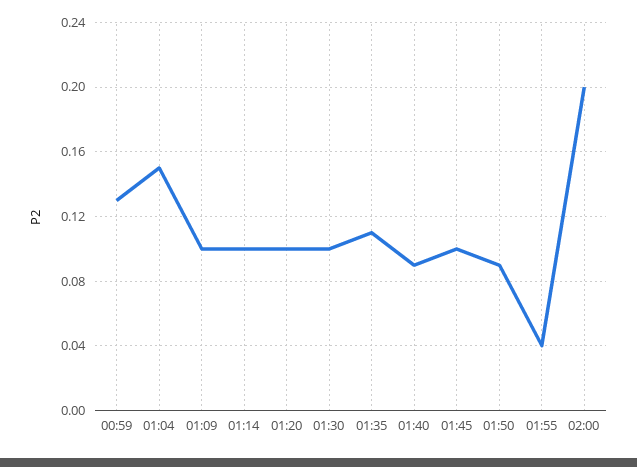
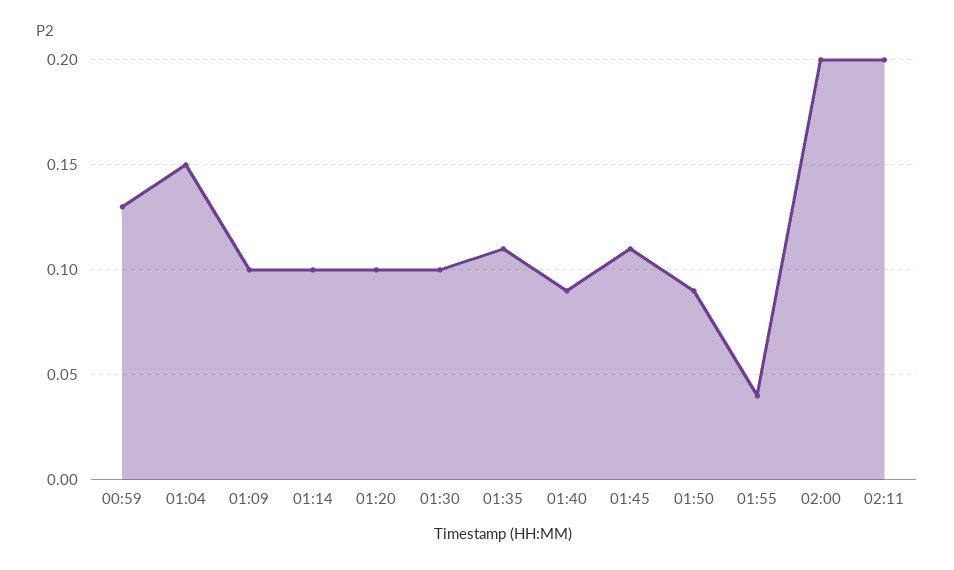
01:45: 0.1 -> 0.11
02:11: none -> 0.2

